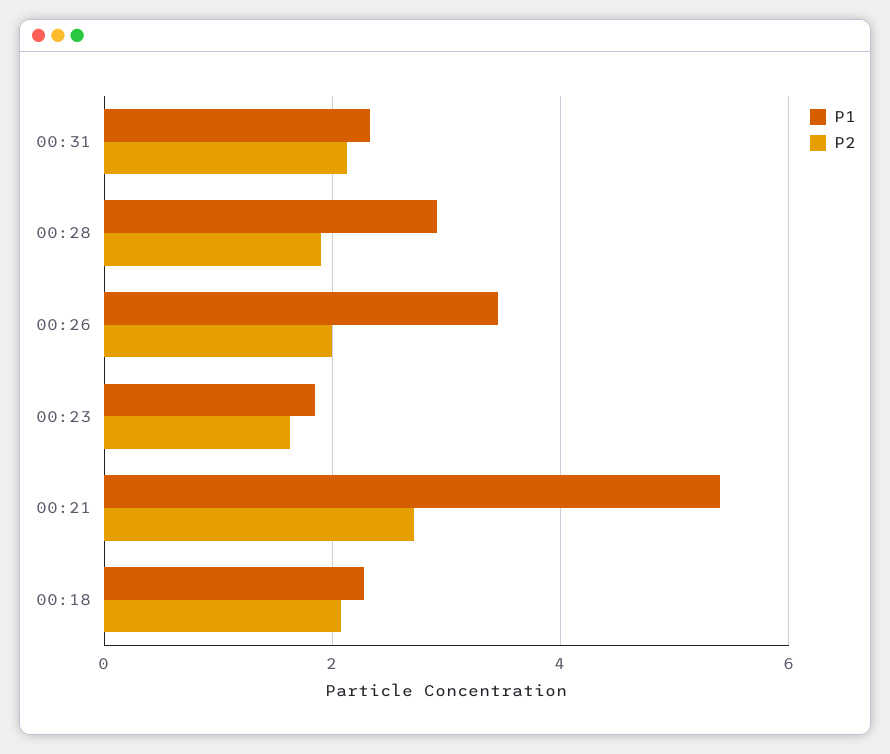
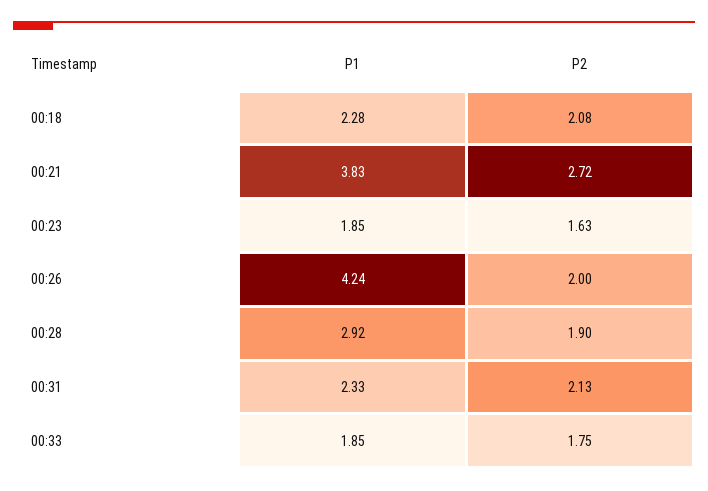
P1, 00:26: 3.4 -> 4.24
P1, 00:21: 5.4 -> 3.83
P1, 00:33: none -> 1.85
P2, 00:33: none -> 1.75

